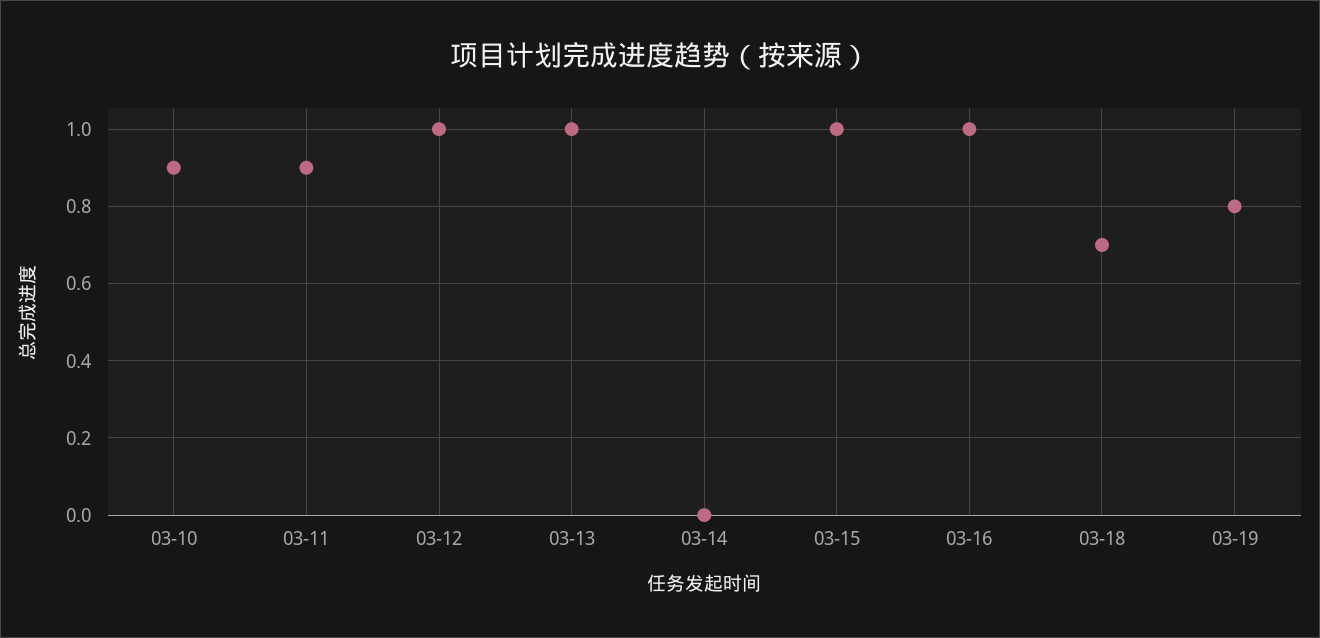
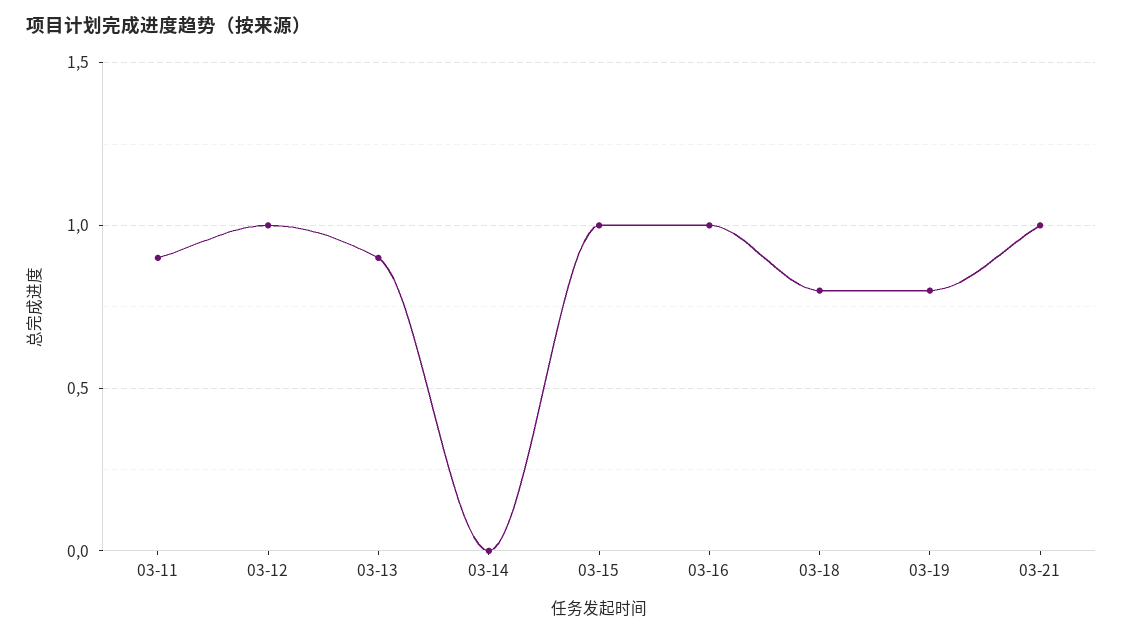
03-10: 0.9 -> none
03-13: 1 -> 0.9
03-18: 0.7 -> 0.8
03-21: none -> 1

